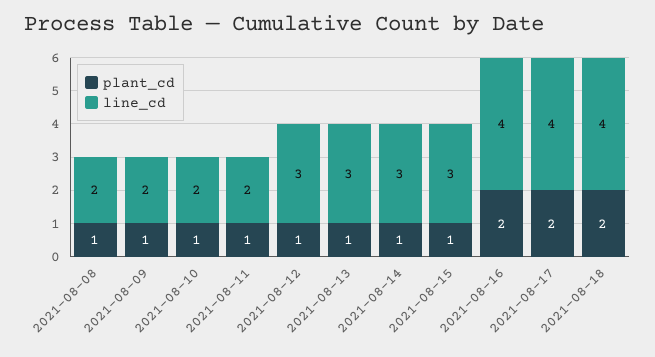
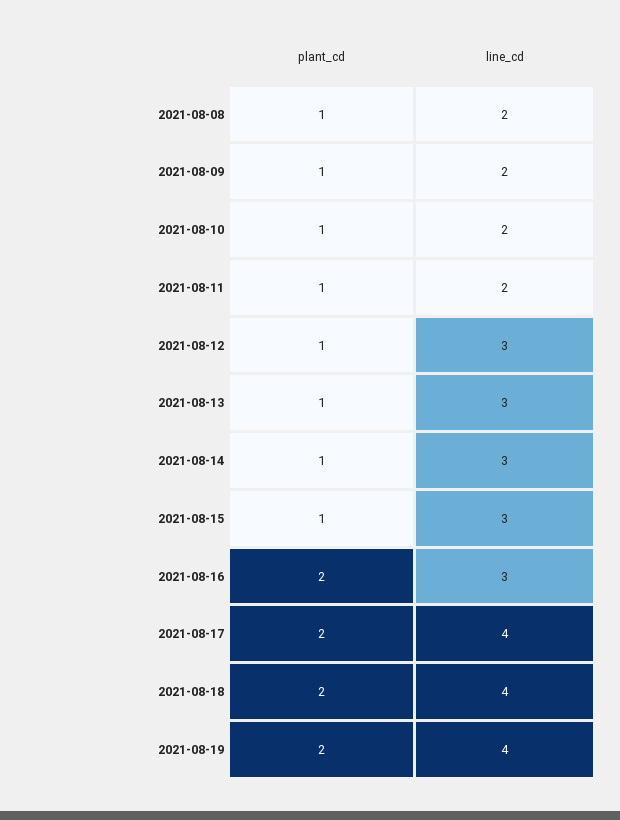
line_cd, 2021-08-16: 4 -> 3
plant_cd, 2021-08-19: none -> 2
line_cd, 2021-08-19: none -> 4

